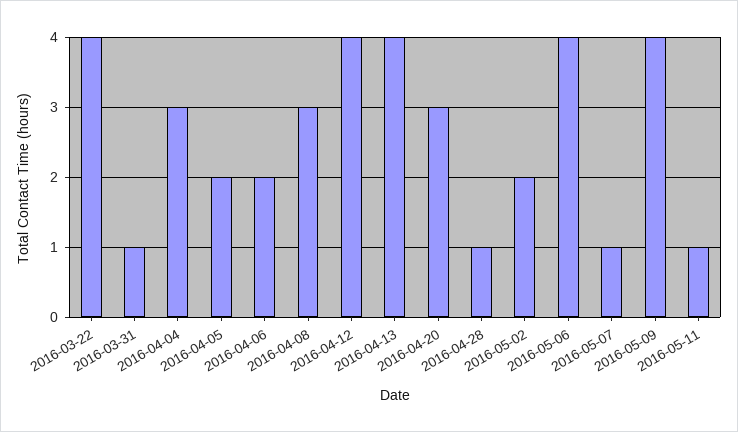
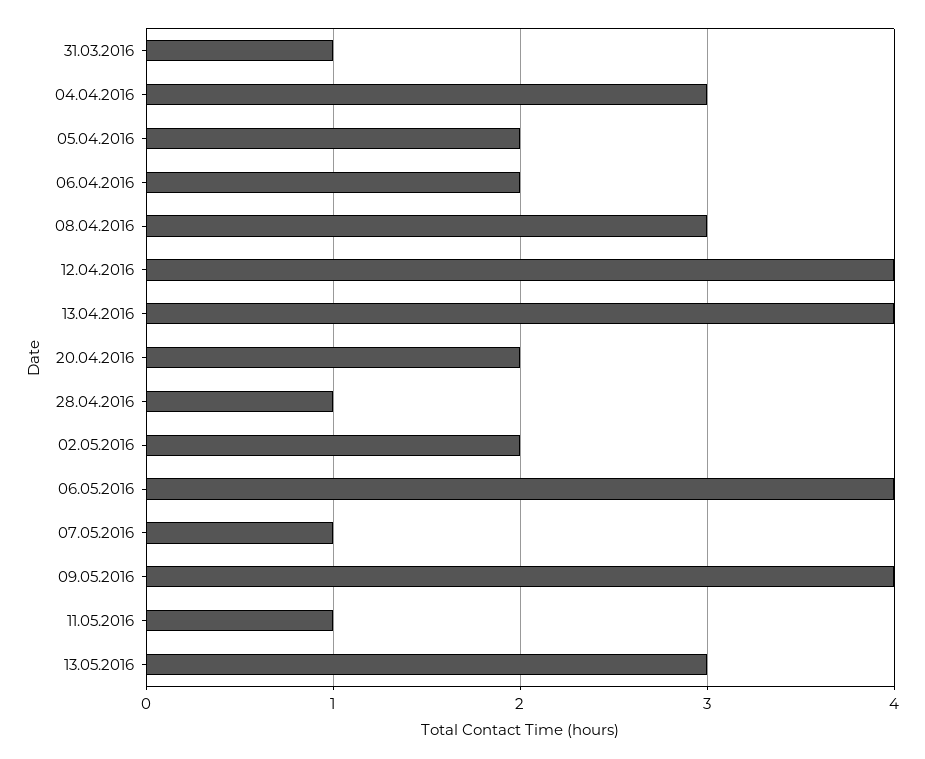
2016-03-22: 4 -> none
2016-04-20: 3 -> 2
13.05.2016: none -> 3

